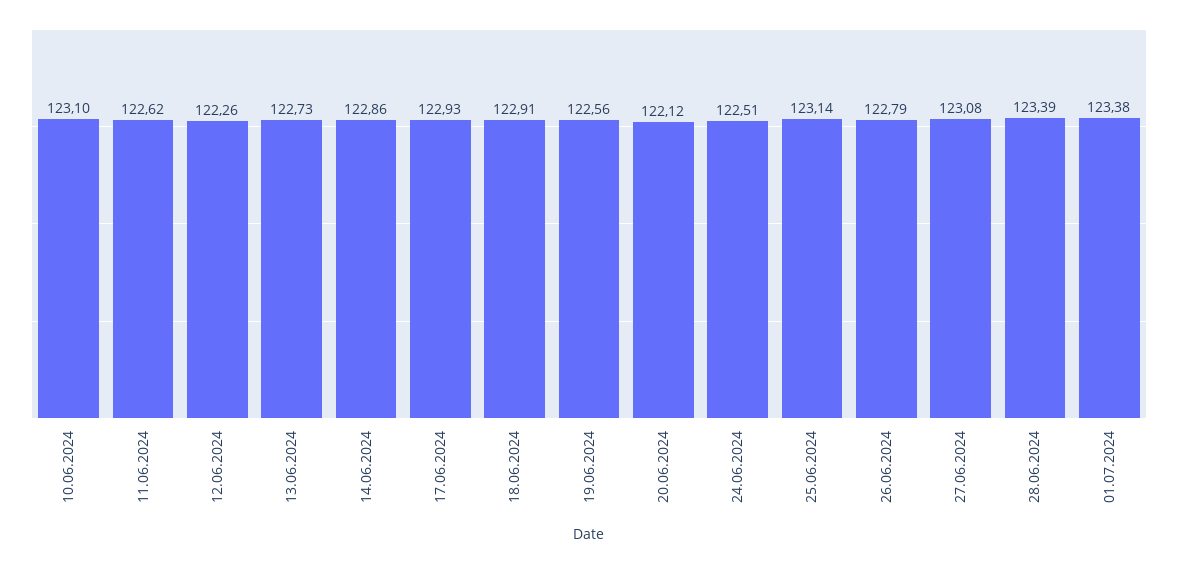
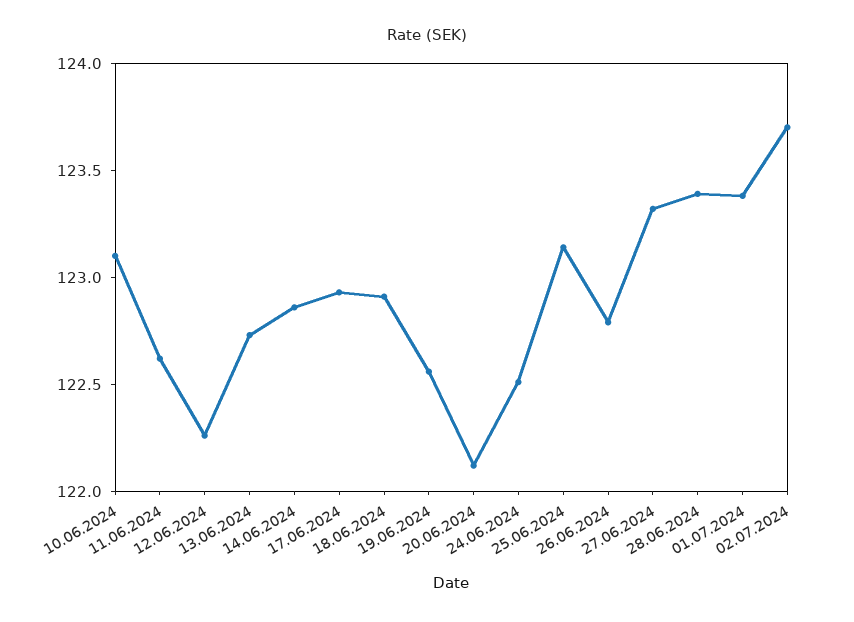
27.06.2024: 123.08 -> 123.3
02.07.2024: none -> 123.7

